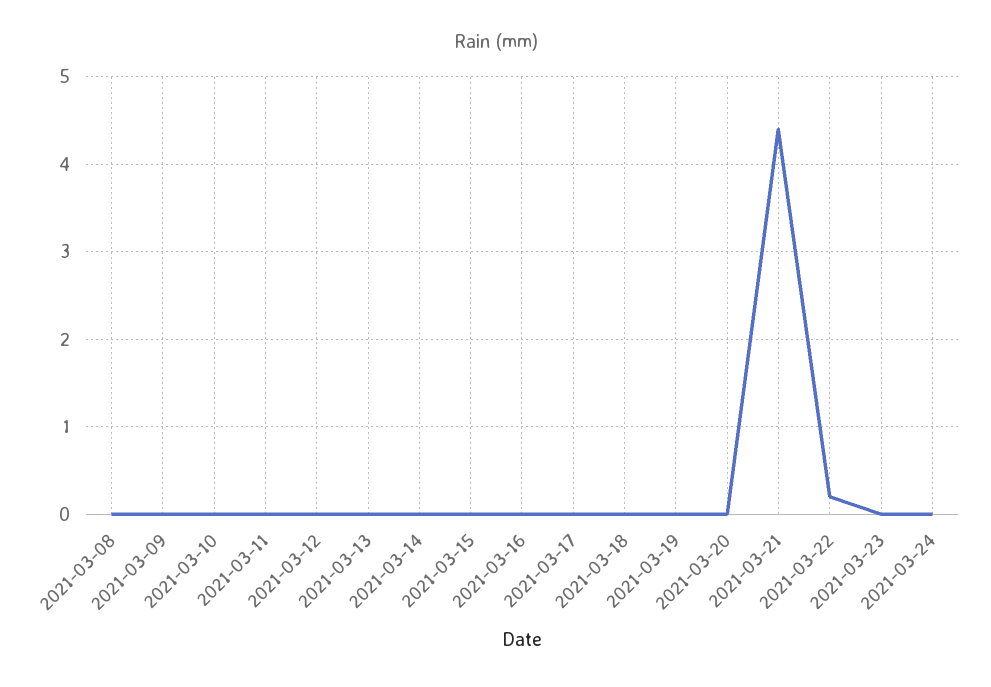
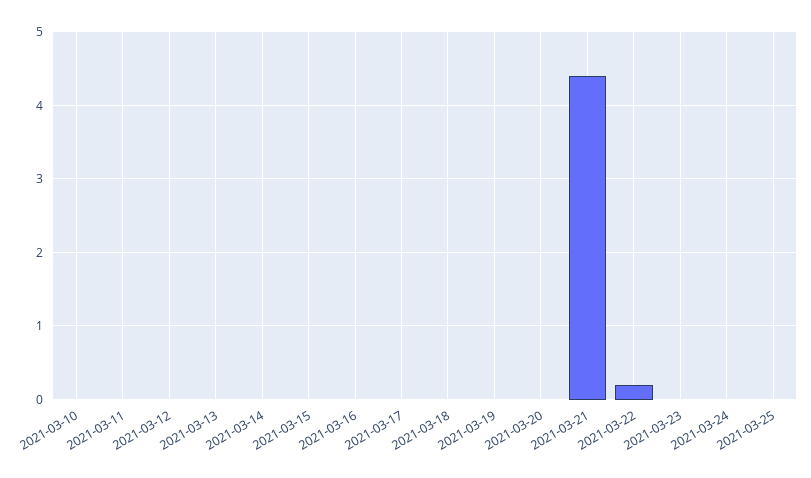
2021-03-08: 0 -> none
2021-03-09: 0 -> none
2021-03-25: none -> 0

